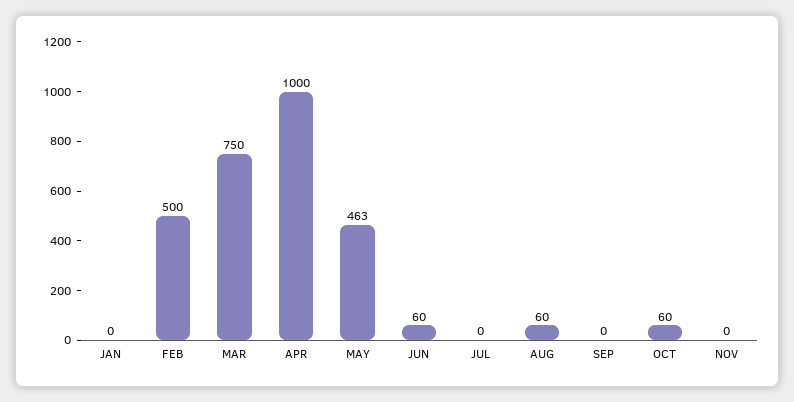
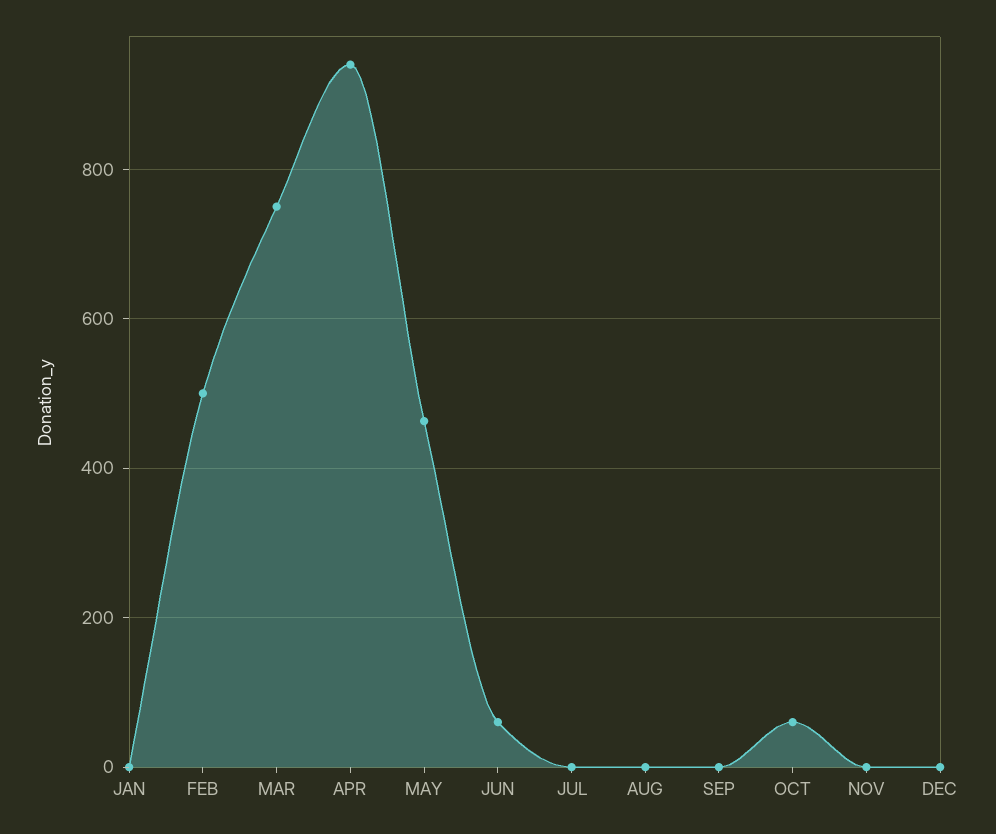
APR: 1000 -> 940
AUG: 60 -> 0
DEC: none -> 0

